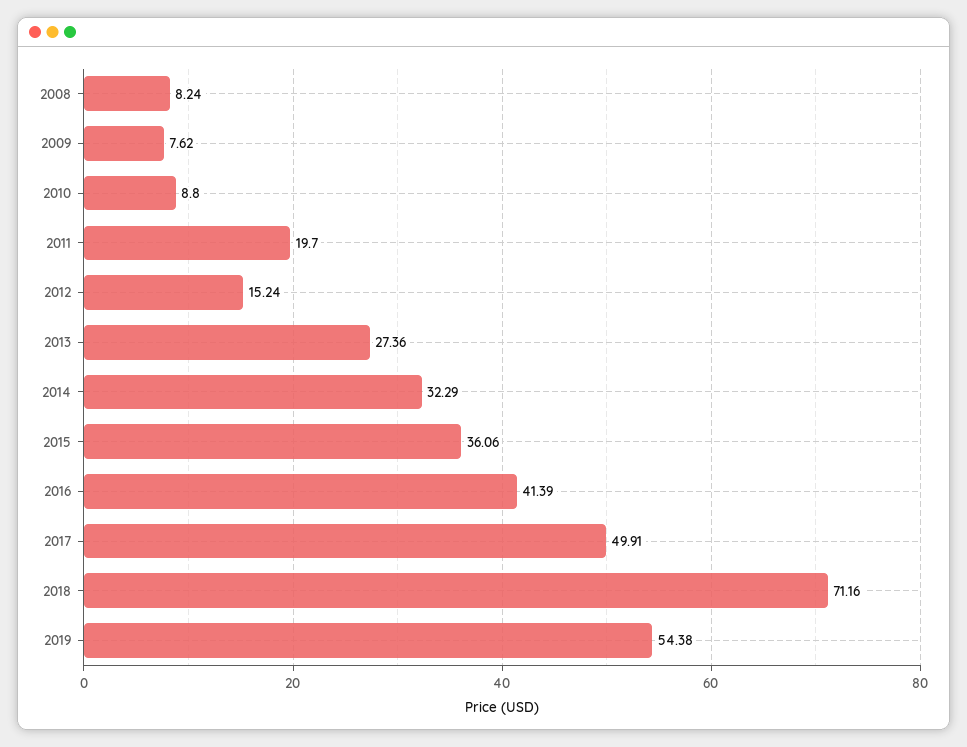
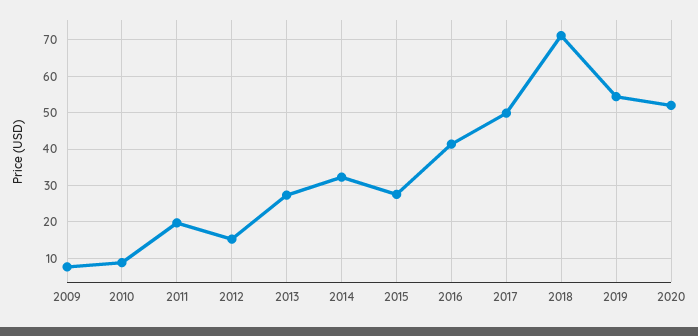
2008: 8.24 -> none
2015: 36.06 -> 28
2020: none -> 52

